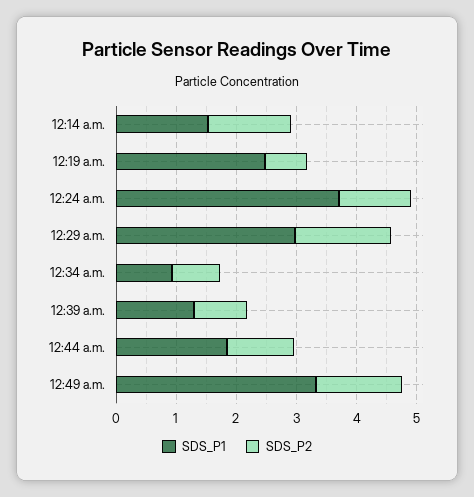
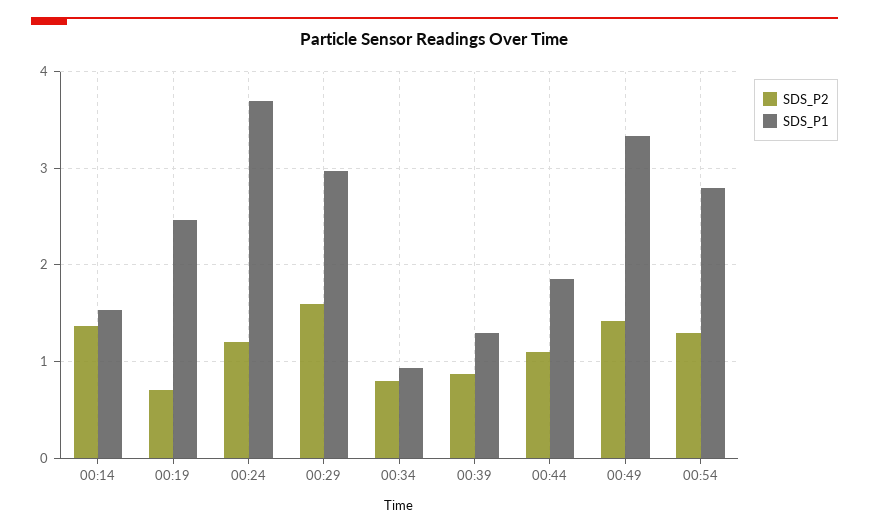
SDS_P2, 00:54: none -> 1.3
SDS_P1, 00:54: none -> 2.8

